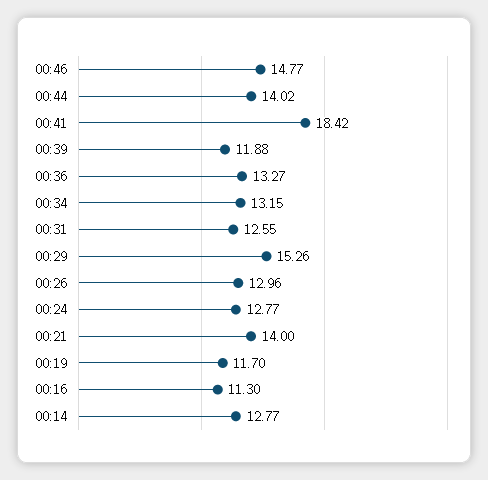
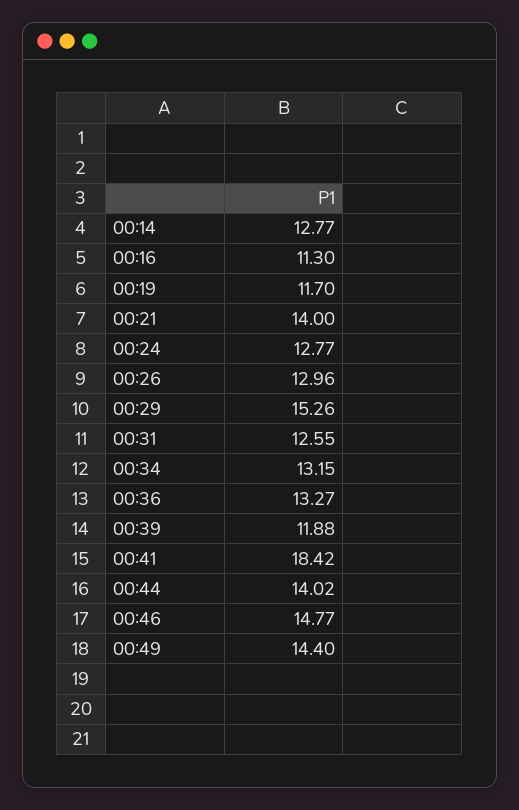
00:49: none -> 14.4

